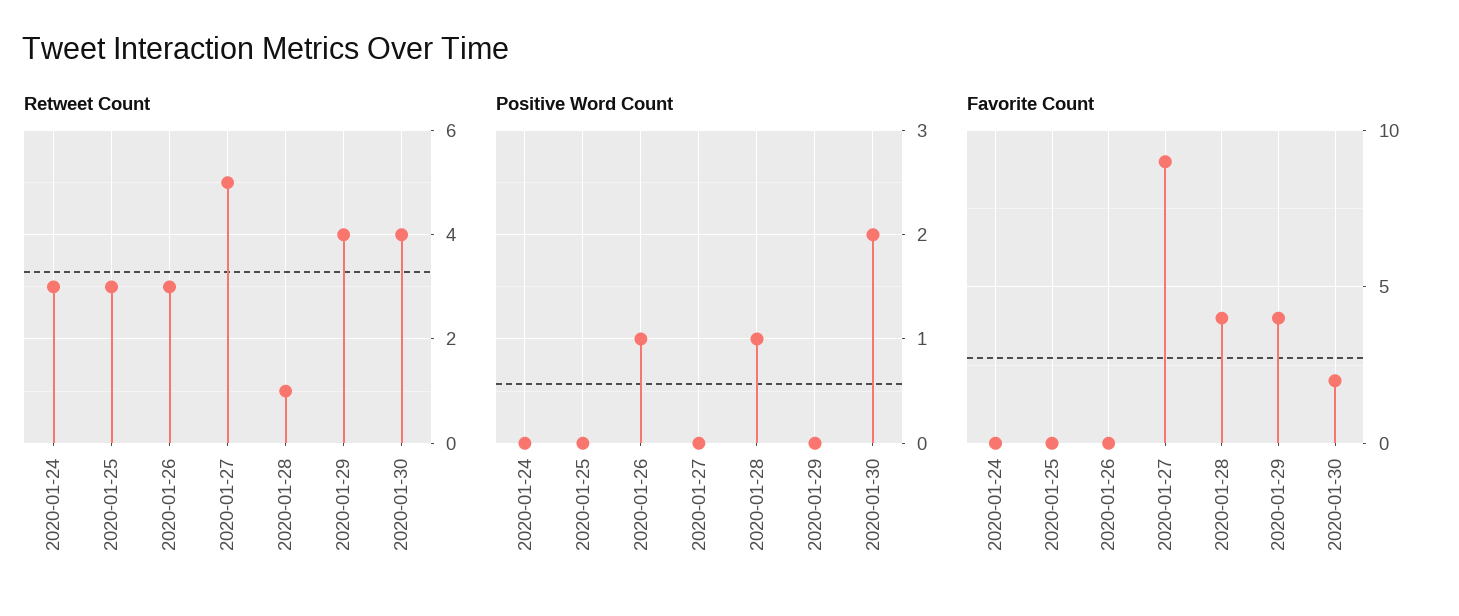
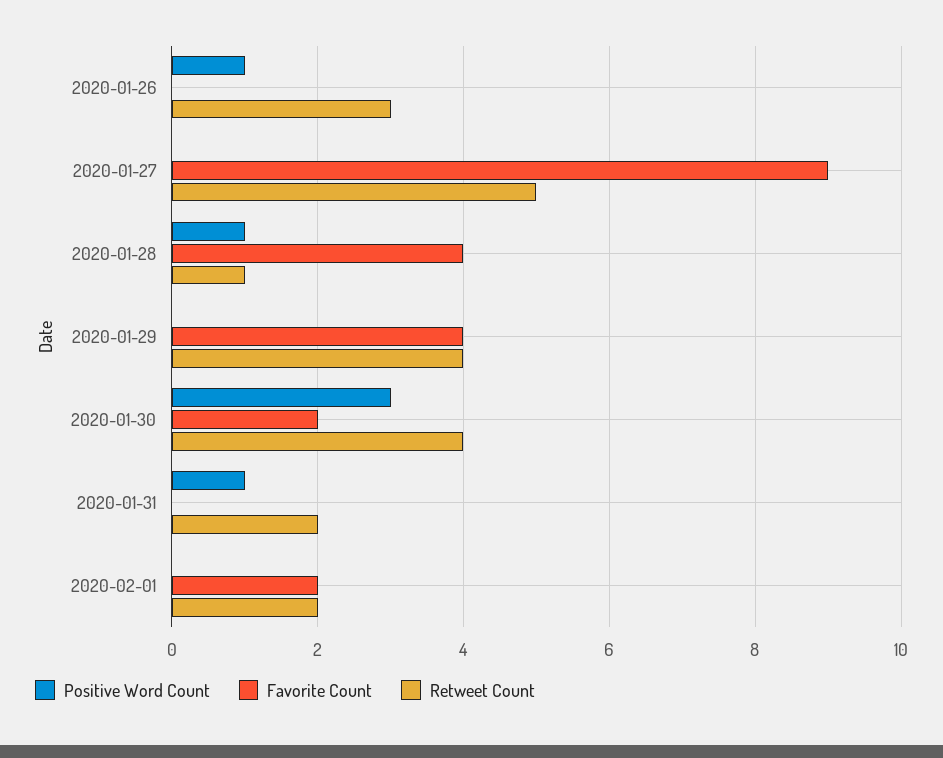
Retweet Count, 2020-01-24: 3 -> none
Retweet Count, 2020-01-25: 3 -> none
Positive Word Count, 2020-01-24: 0 -> none
Positive Word Count, 2020-01-25: 0 -> none
Positive Word Count, 2020-01-30: 2 -> 3
Favorite Count, 2020-01-24: 0 -> none
Favorite Count, 2020-01-25: 0 -> none
Positive Word Count, 2020-01-31: none -> 1
Favorite Count, 2020-01-31: none -> 0
Retweet Count, 2020-01-31: none -> 2
Positive Word Count, 2020-02-01: none -> 0
Favorite Count, 2020-02-01: none -> 2
Retweet Count, 2020-02-01: none -> 2

